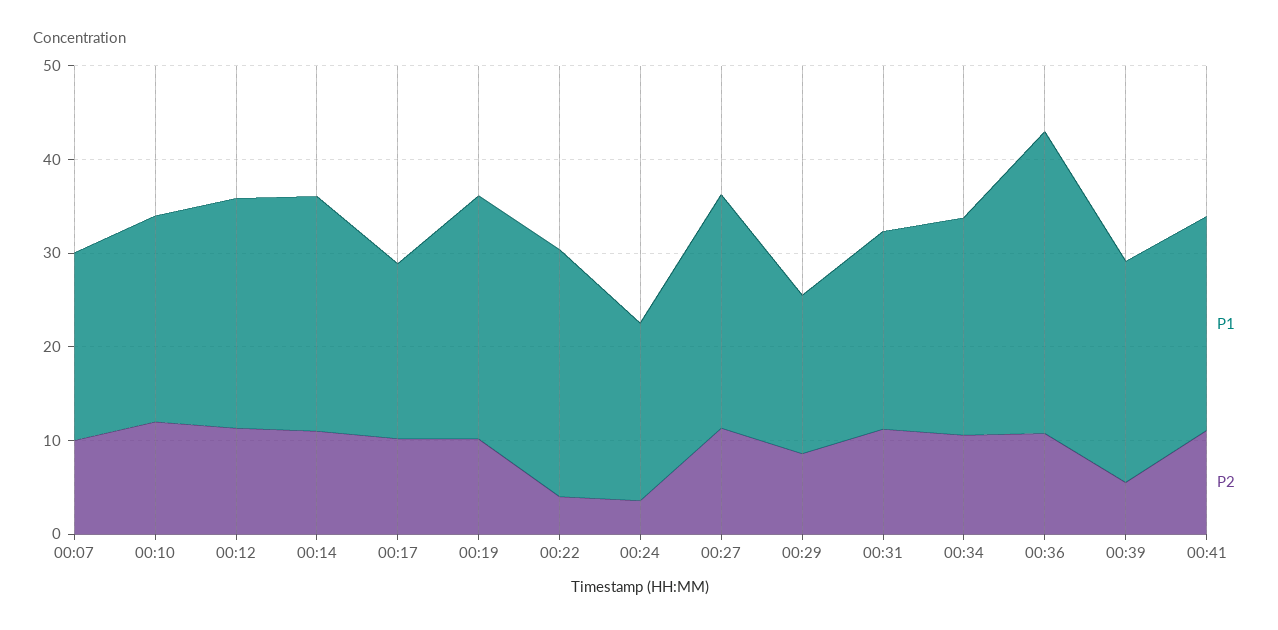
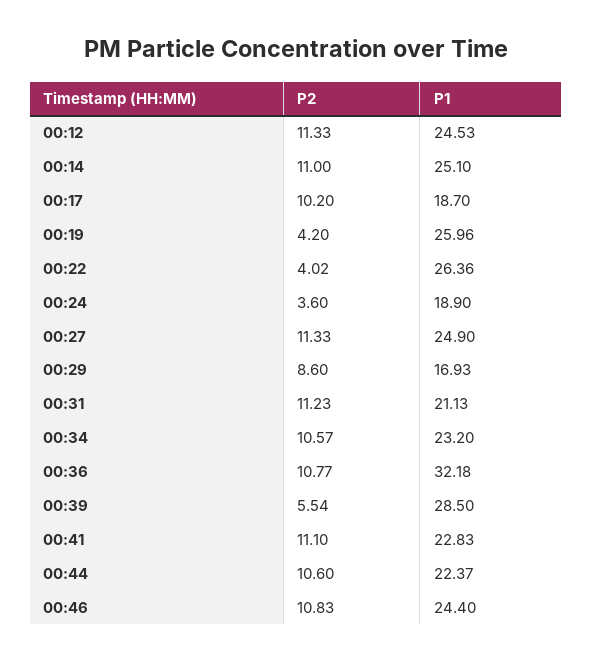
P1, 00:07: 20 -> none
P2, 00:07: 10 -> none
P1, 00:10: 22 -> none
P2, 00:10: 12 -> none
P2, 00:19: 10 -> 4.2
P1, 00:39: 24 -> 28.5
P2, 00:44: none -> 10.6
P1, 00:44: none -> 22.37
P2, 00:46: none -> 10.83
P1, 00:46: none -> 24.4

